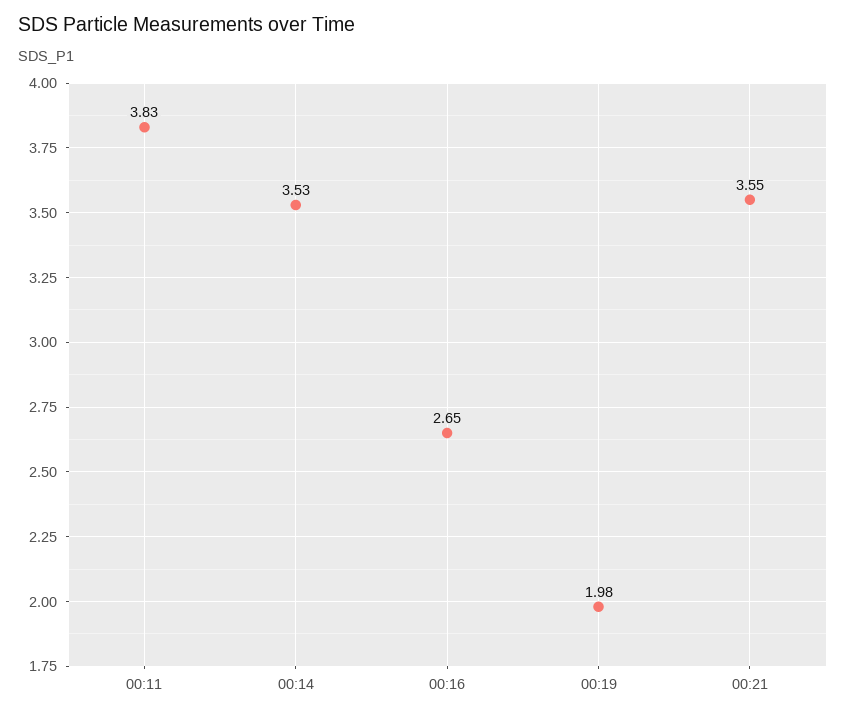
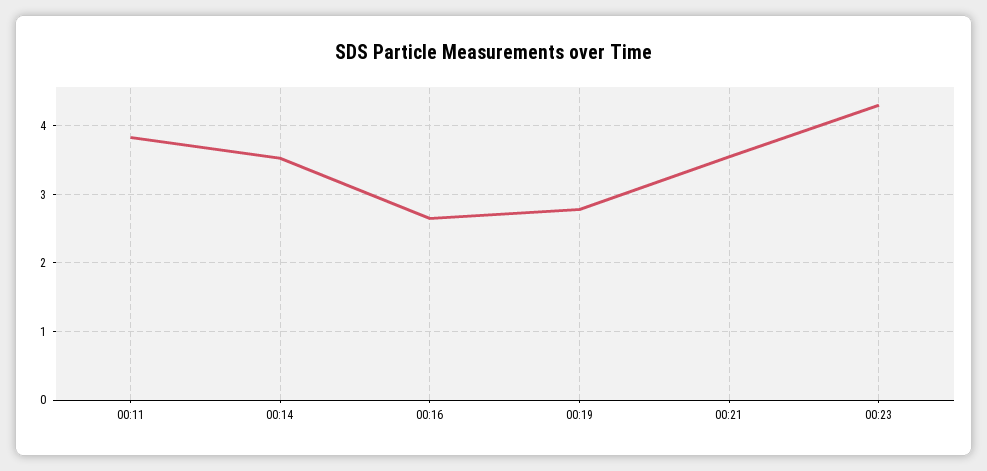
00:19: 1.98 -> 2.8
00:23: none -> 4.3

